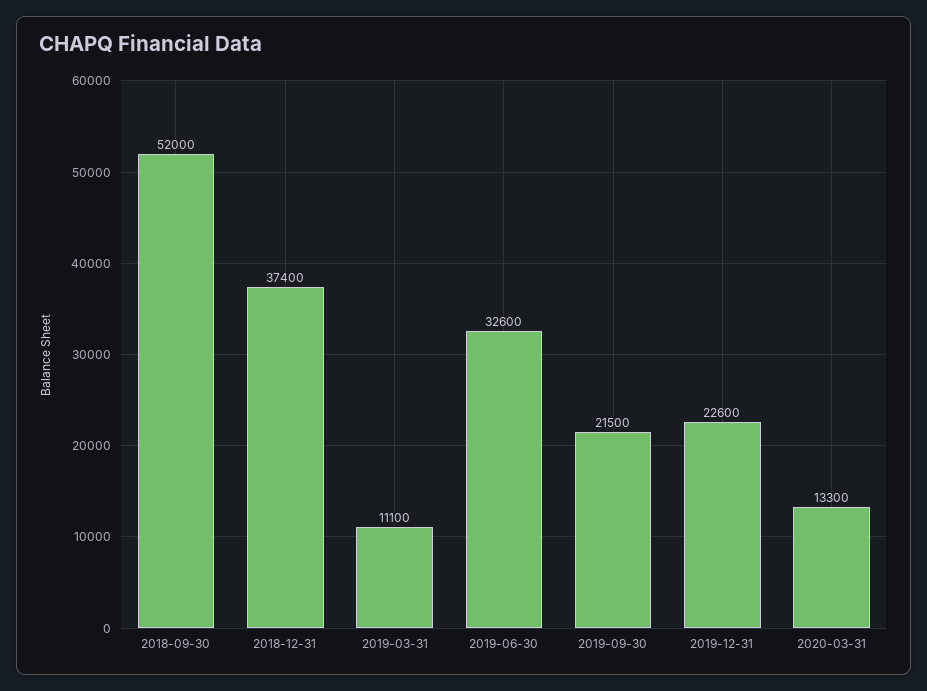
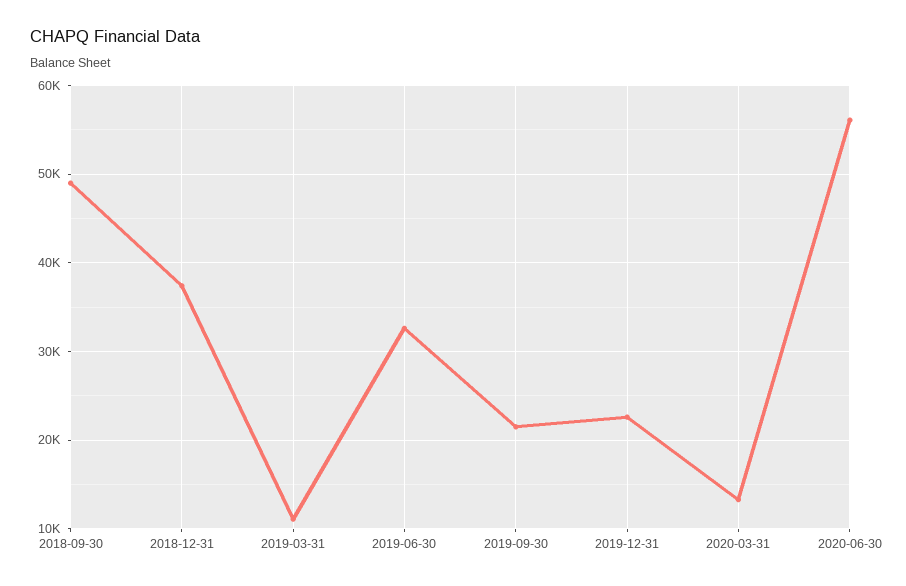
2018-09-30: 52000 -> 49000
2020-06-30: none -> 56000

